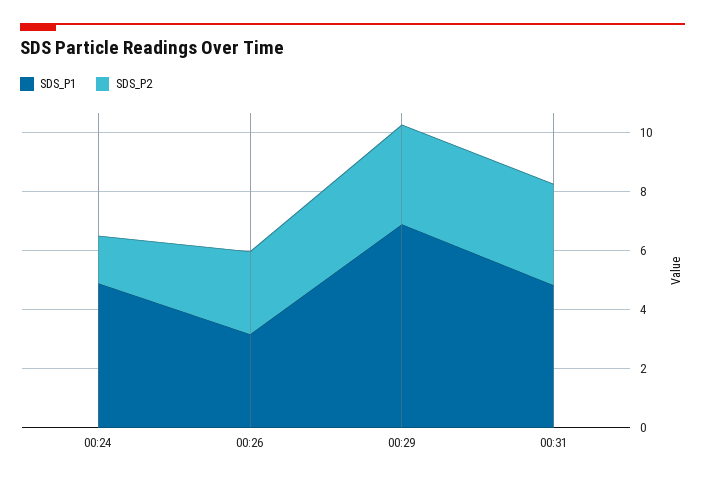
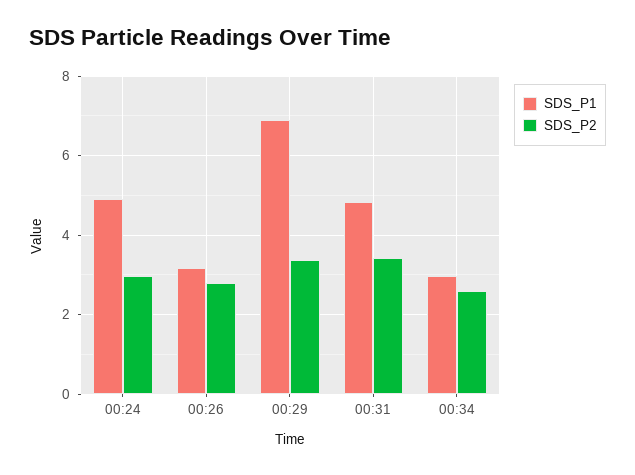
SDS_P2, 00:24: 1.5 -> 3
SDS_P1, 00:34: none -> 3
SDS_P2, 00:34: none -> 2.6

